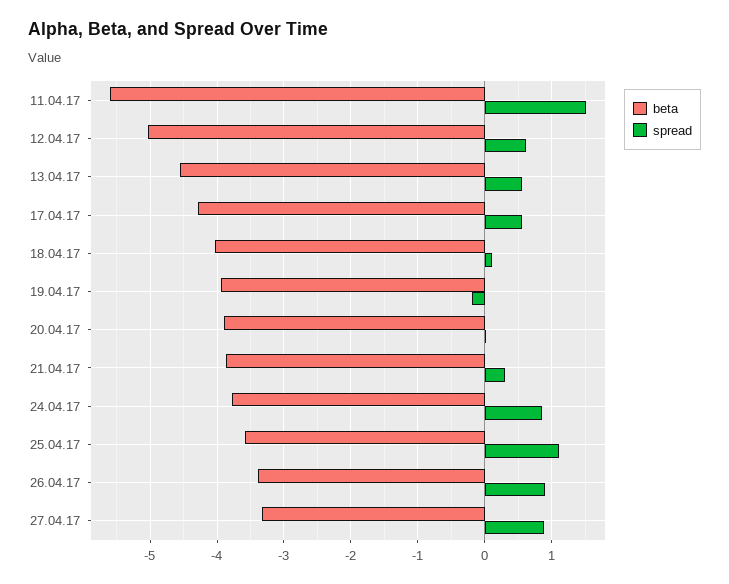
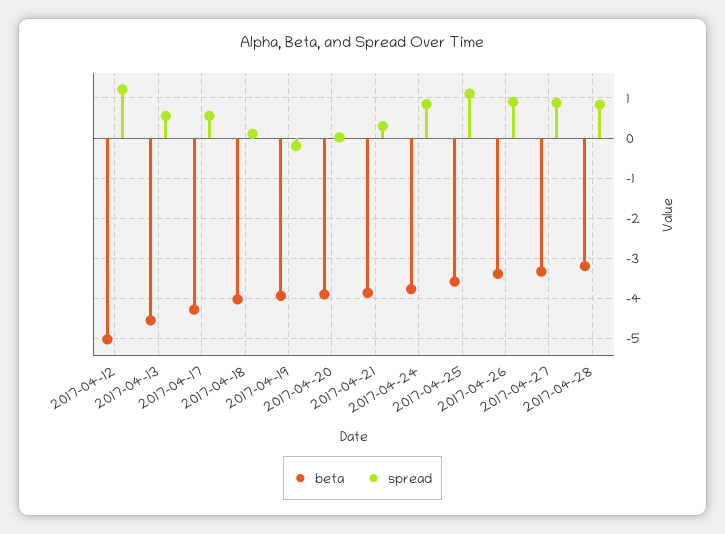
beta, 11.04.17: -5.6 -> none
spread, 11.04.17: 1.5 -> none
spread, 12.04.17: 0.6 -> 1.2
beta, 2017-04-28: none -> -3.2
spread, 2017-04-28: none -> 0.8

